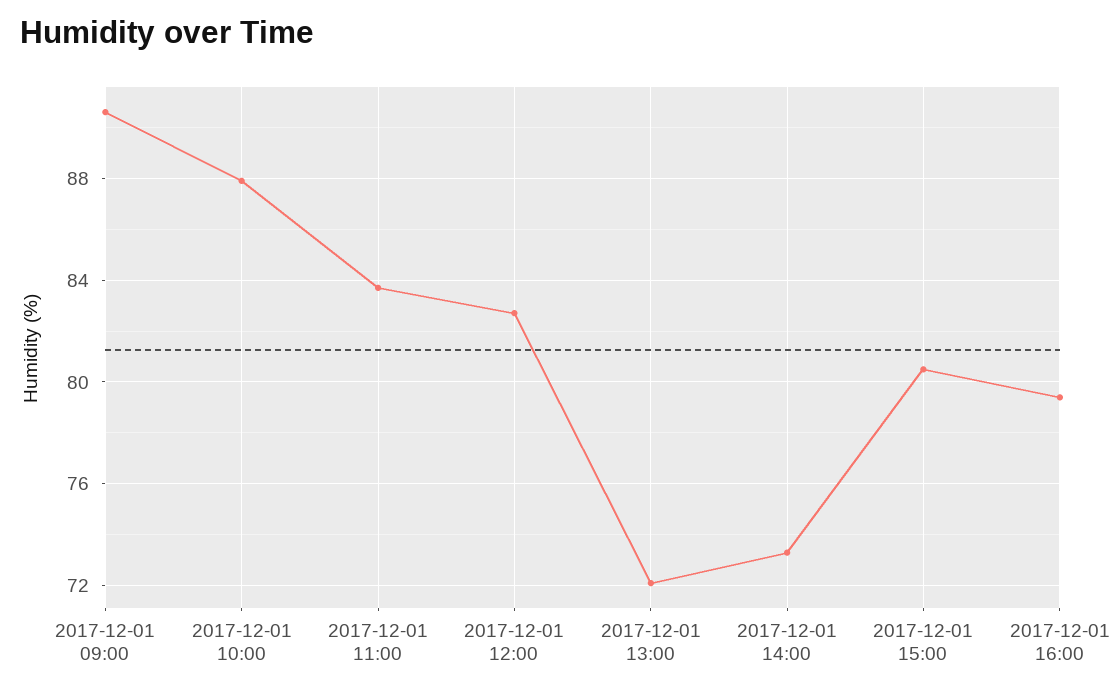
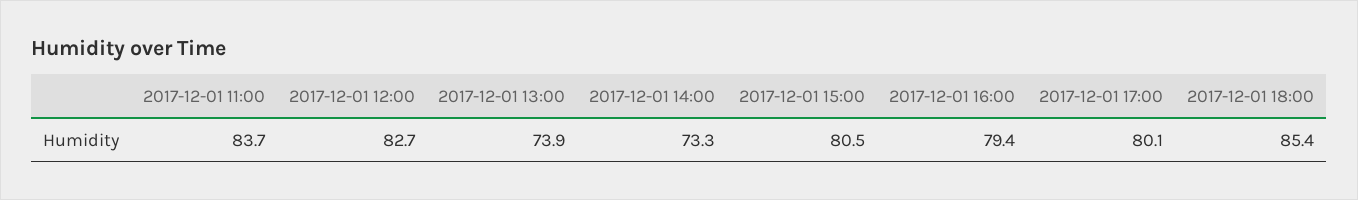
2017-12-01 09:00: 90.5 -> none
2017-12-01 10:00: 88 -> none
2017-12-01 13:00: 72 -> 73.9
2017-12-01 17:00: none -> 80.1
2017-12-01 18:00: none -> 85.4

